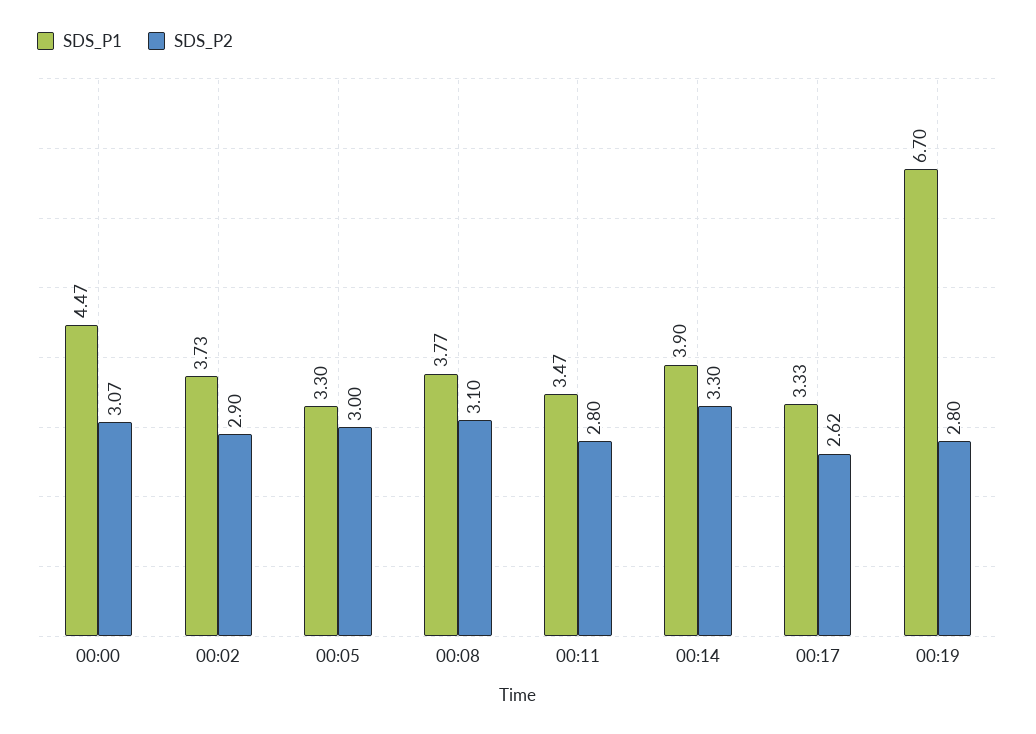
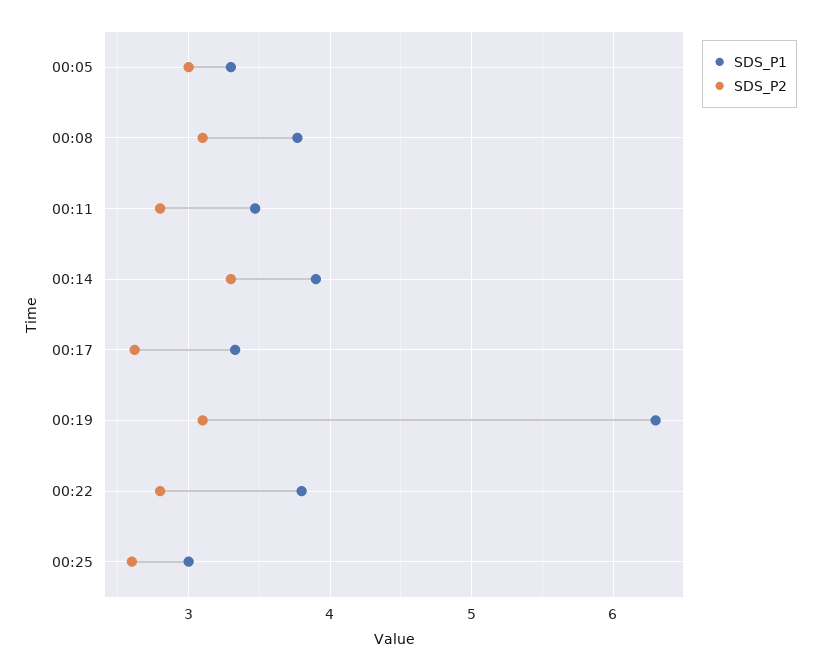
SDS_P1, 00:00: 4.47 -> none
SDS_P2, 00:00: 3.07 -> none
SDS_P1, 00:02: 3.73 -> none
SDS_P2, 00:02: 2.9 -> none
SDS_P1, 00:19: 6.7 -> 6.3
SDS_P2, 00:19: 2.8 -> 3.1
SDS_P1, 00:22: none -> 3.8
SDS_P2, 00:22: none -> 2.8
SDS_P1, 00:25: none -> 3
SDS_P2, 00:25: none -> 2.6

